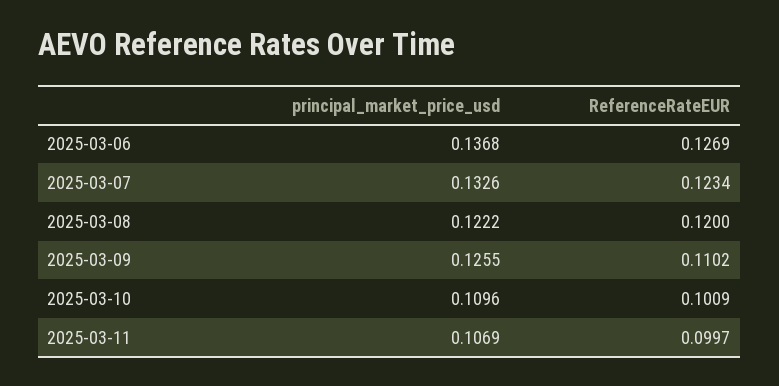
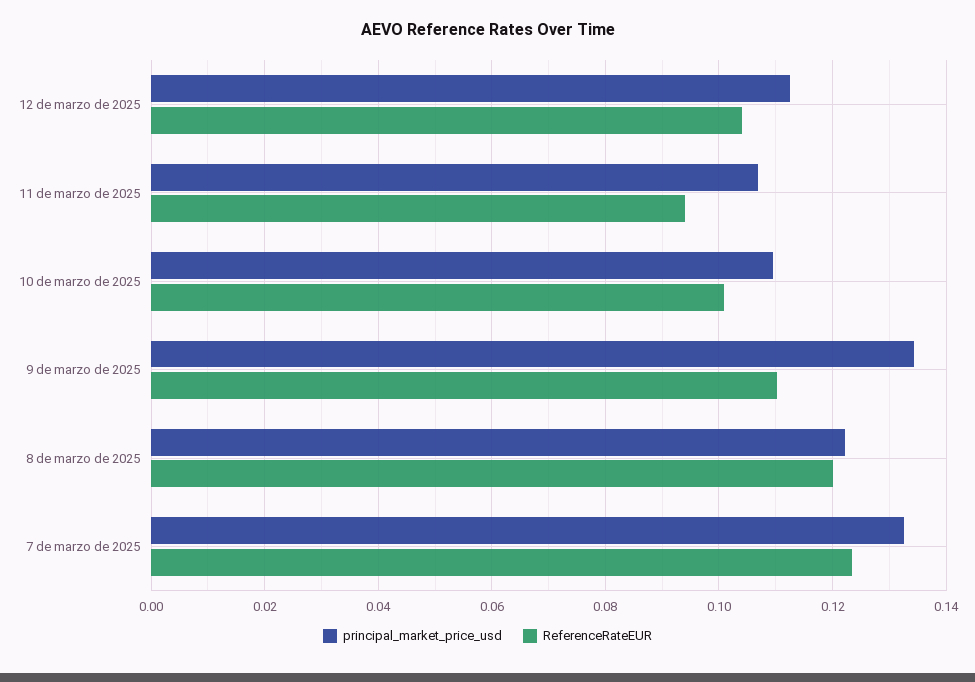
principal_market_price_usd, 2025-03-06: 0.1368 -> none
ReferenceRateEUR, 2025-03-06: 0.1269 -> none
principal_market_price_usd, 2025-03-09: 0.1255 -> 0.134
ReferenceRateEUR, 2025-03-11: 0.0997 -> 0.094
principal_market_price_usd, 12 de marzo de 2025: none -> 0.112
ReferenceRateEUR, 12 de marzo de 2025: none -> 0.104

